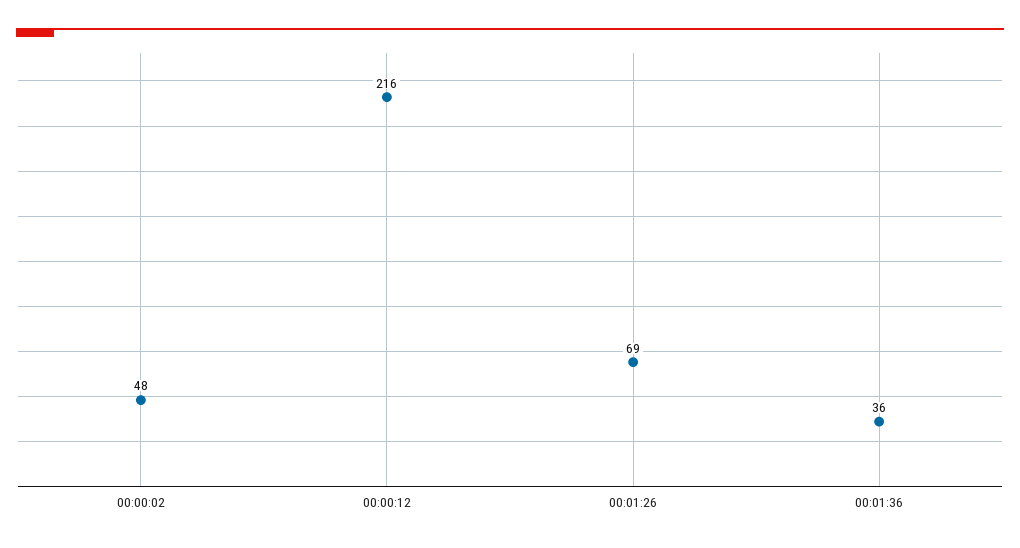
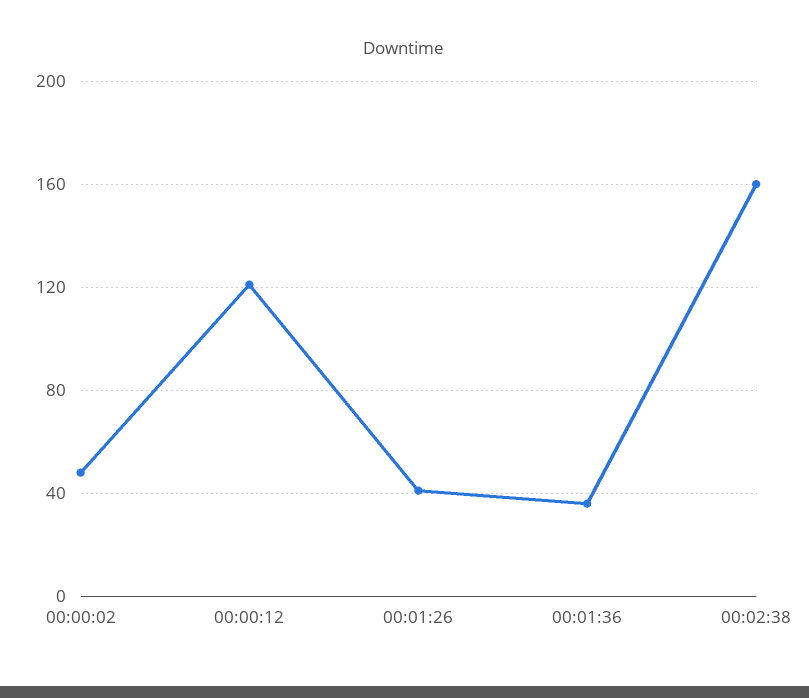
00:00:12: 216 -> 120
00:01:26: 69 -> 40
00:02:38: none -> 160

